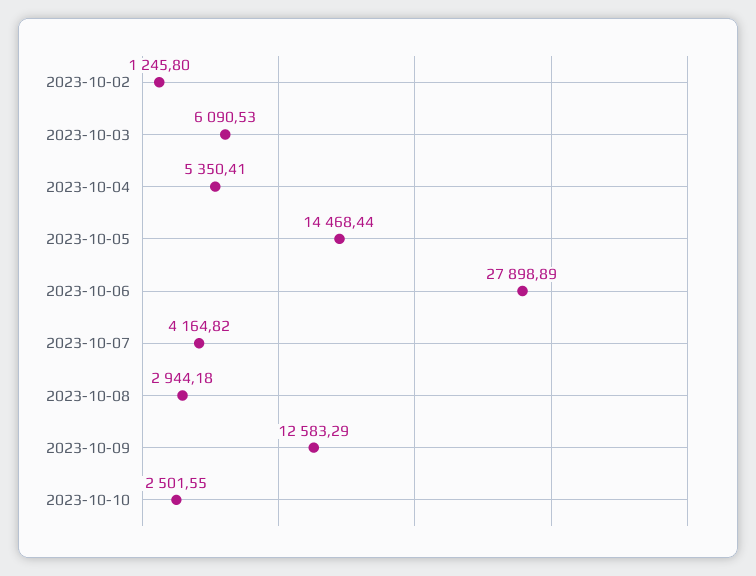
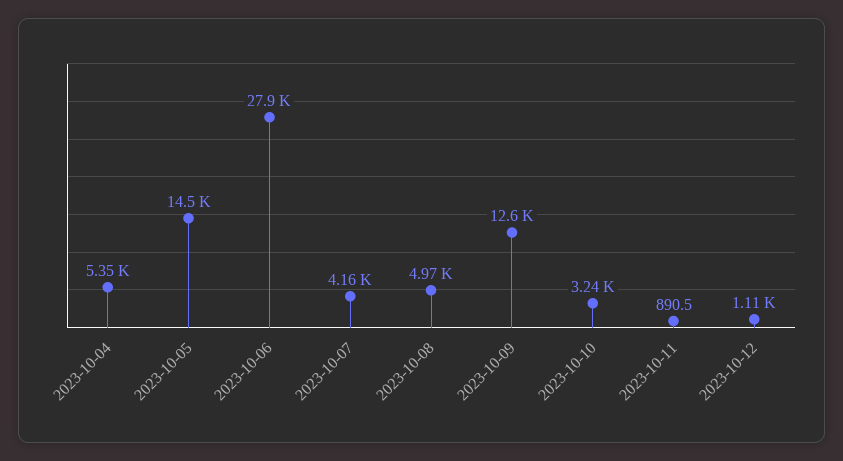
2023-10-02: 1245.8 -> none
2023-10-03: 6090.53 -> none
2023-10-08: 2944.18 -> 4970
2023-10-10: 2501.55 -> 3240
2023-10-11: none -> 890.5
2023-10-12: none -> 1110

